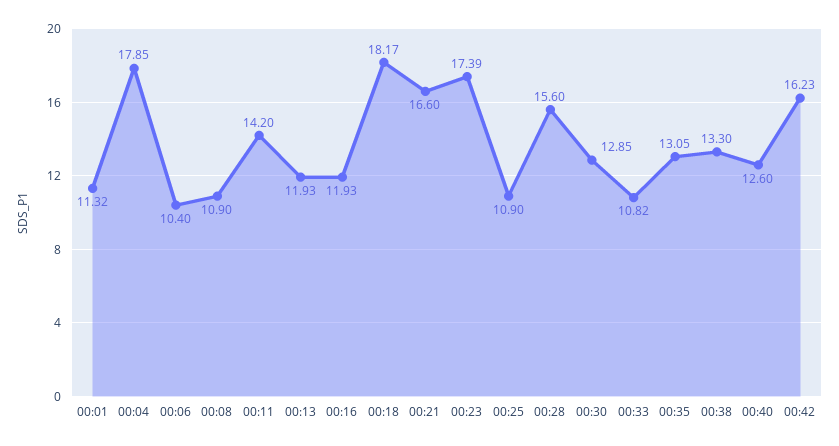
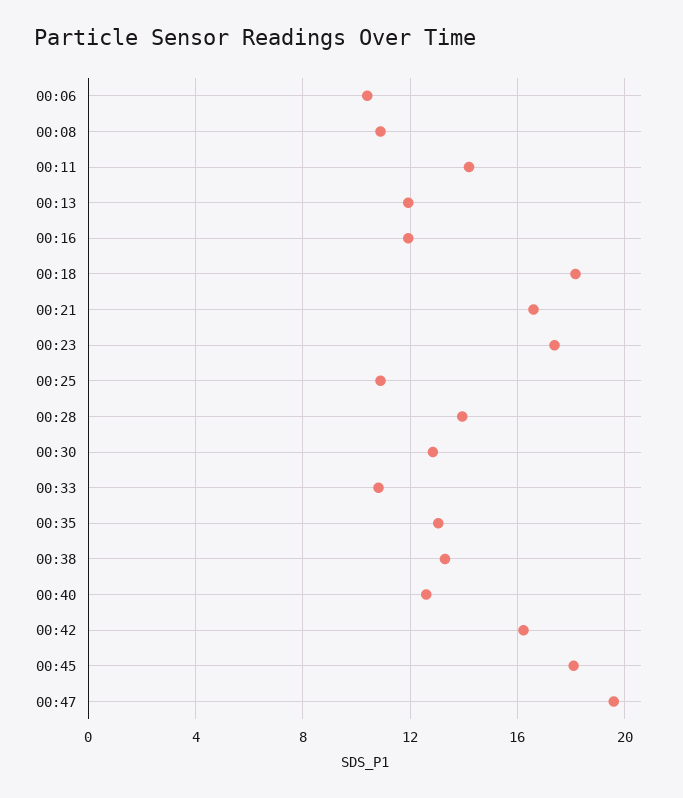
00:01: 11.32 -> none
00:04: 17.85 -> none
00:28: 15.6 -> 14
00:45: none -> 18
00:47: none -> 19.5

